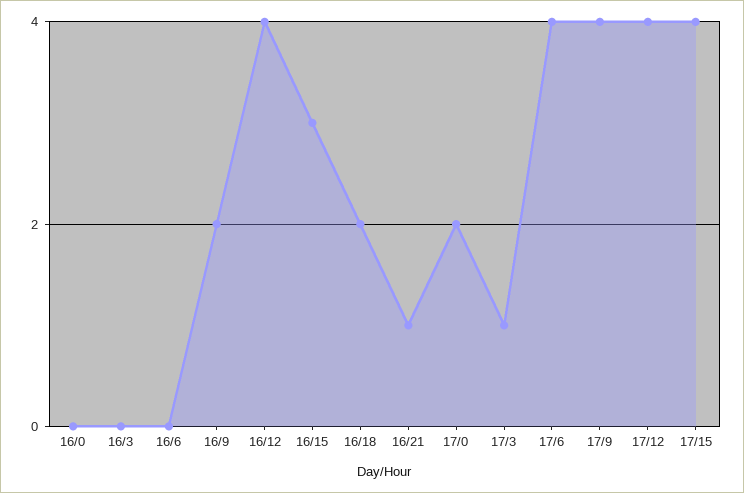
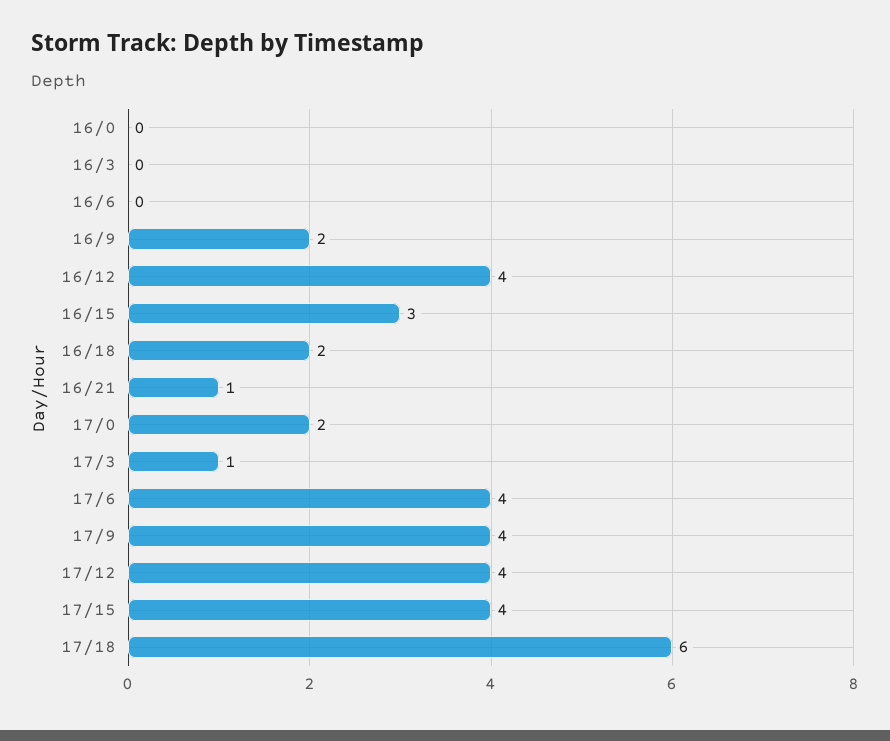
17/18: none -> 6

